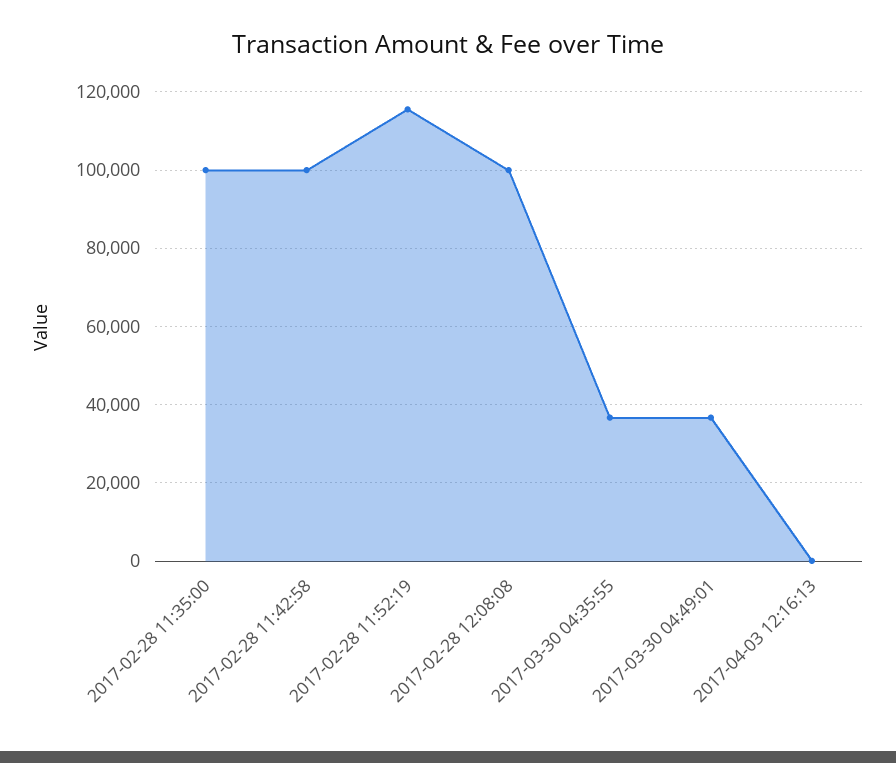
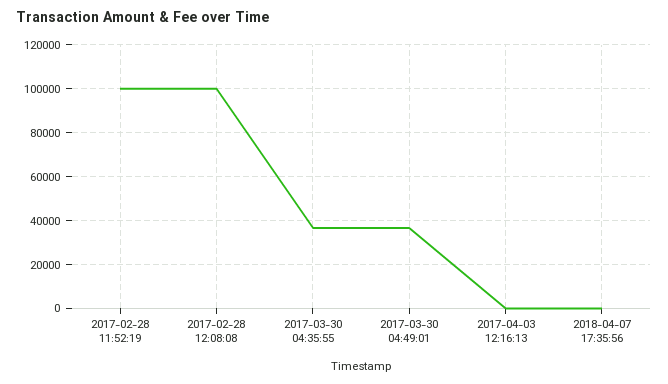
2017-02-28 11:35:00: 100000 -> none
2017-02-28 11:42:58: 100000 -> none
2017-02-28 11:52:19: 116000 -> 100000
2018-04-07 17:35:56: none -> 0

